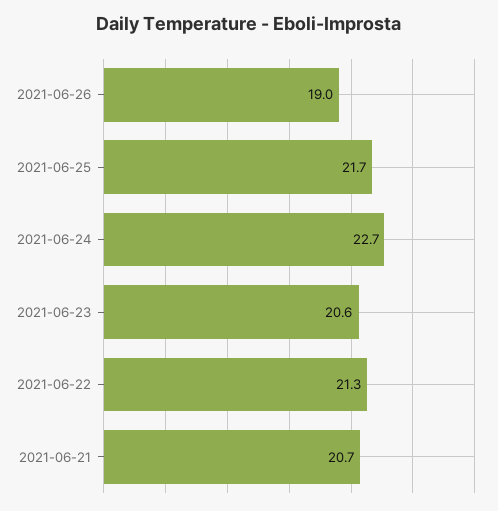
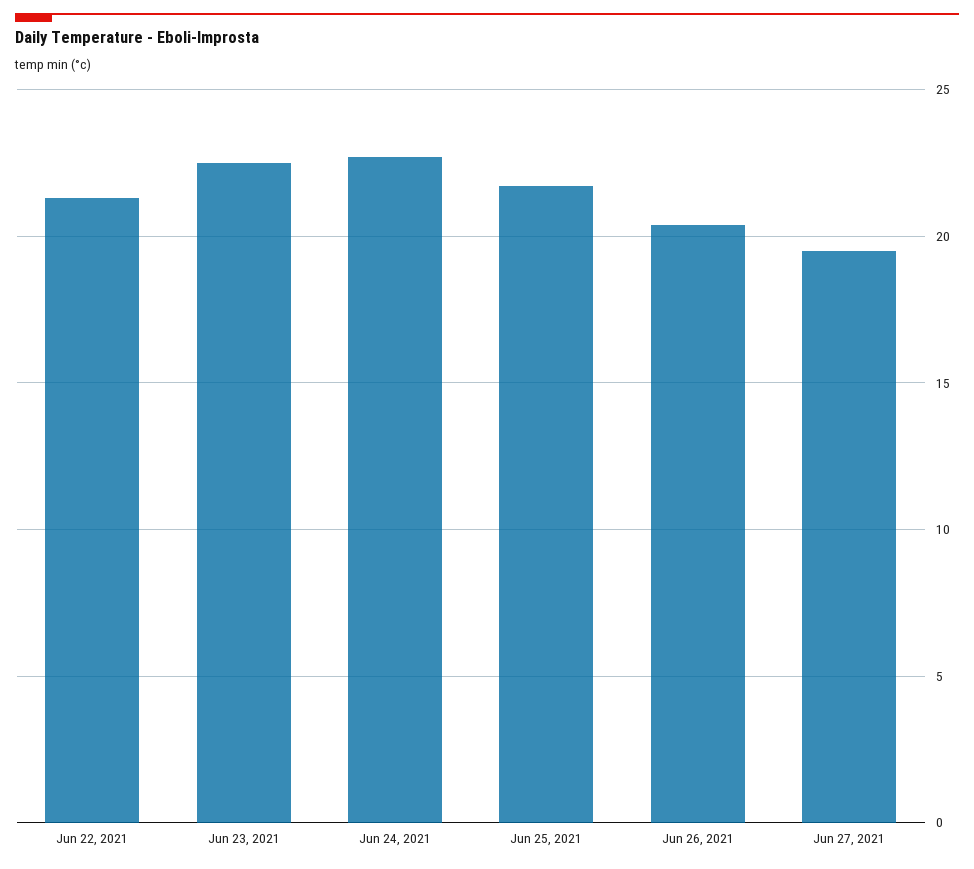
2021-06-26: 19 -> 20.5
2021-06-23: 20.6 -> 22.5
2021-06-21: 20.7 -> none
Jun 27, 2021: none -> 19.5

